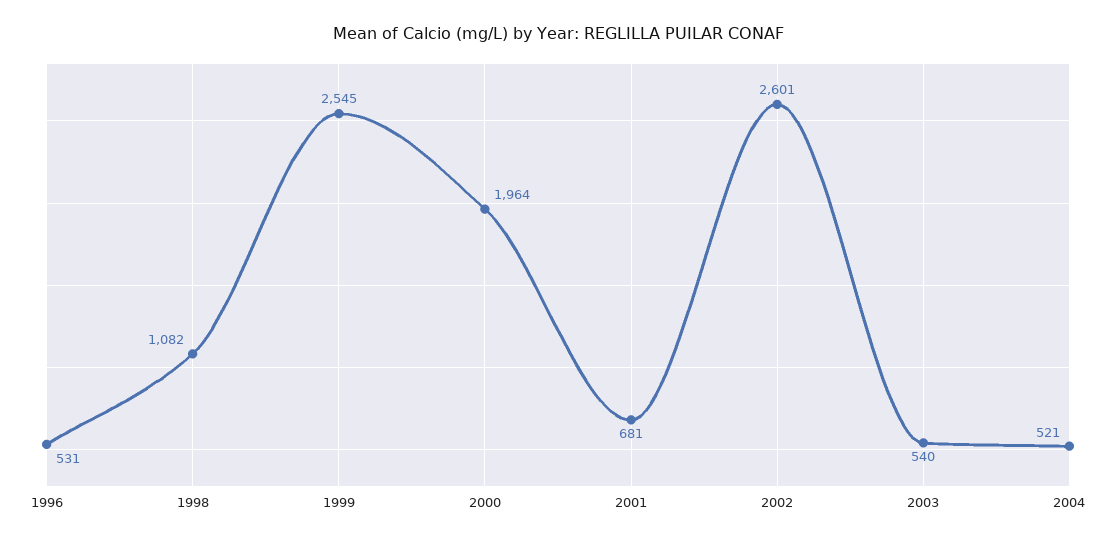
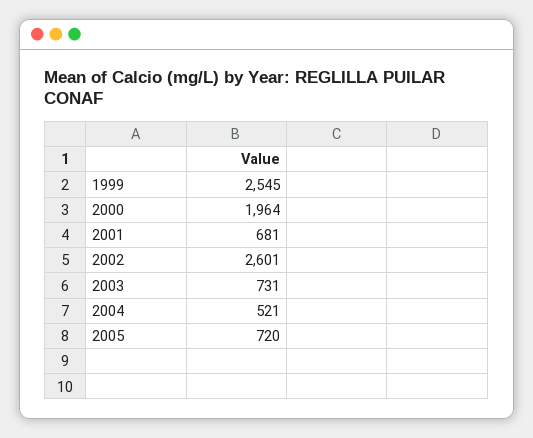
1996: 531 -> none
1998: 1082 -> none
2003: 540 -> 731
2005: none -> 720

